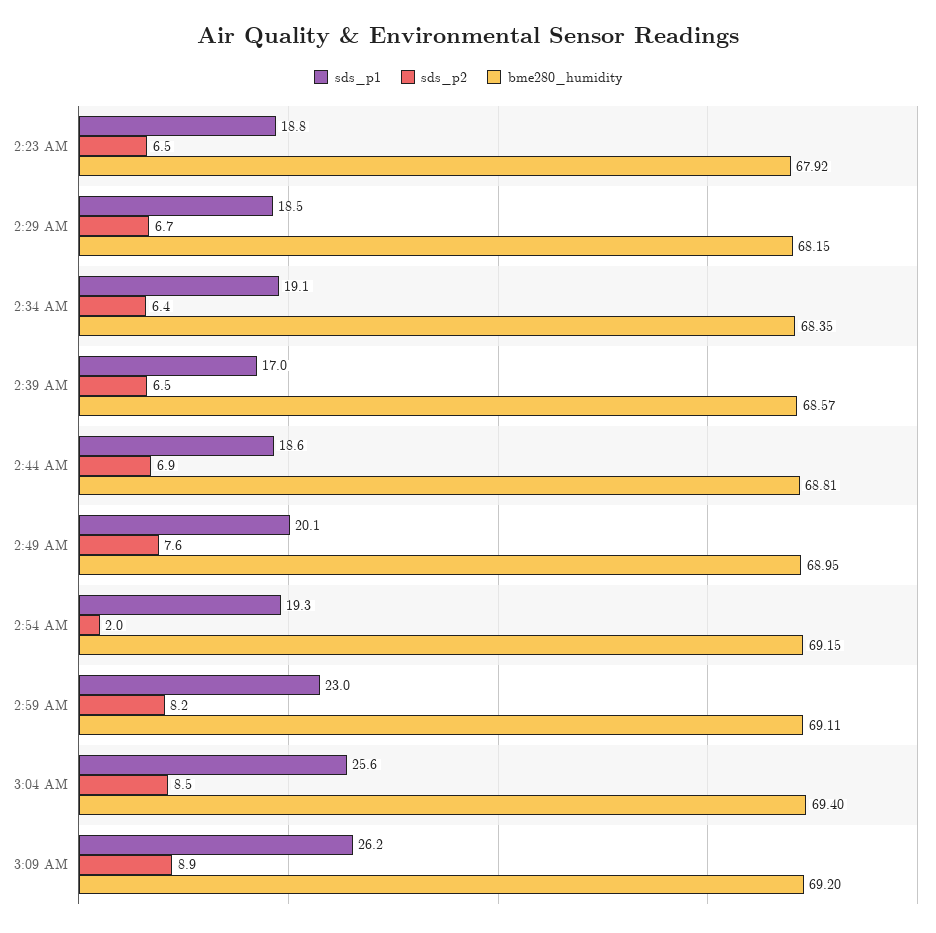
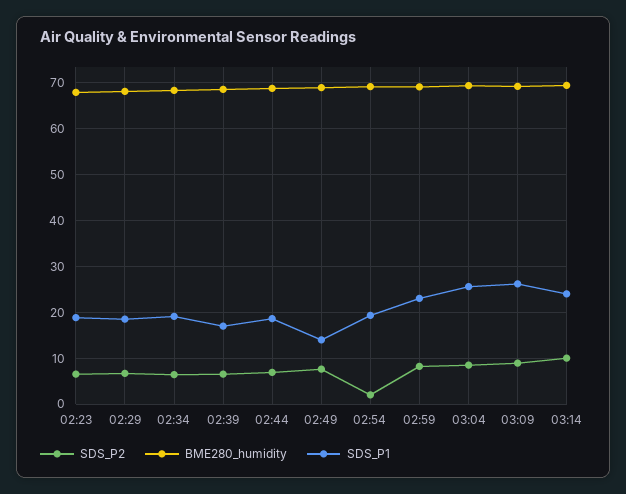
sds_p1, 2:49 AM: 20.1 -> 14
sds_p2, 03:14: none -> 10
bme280_humidity, 03:14: none -> 70
sds_p1, 03:14: none -> 24

